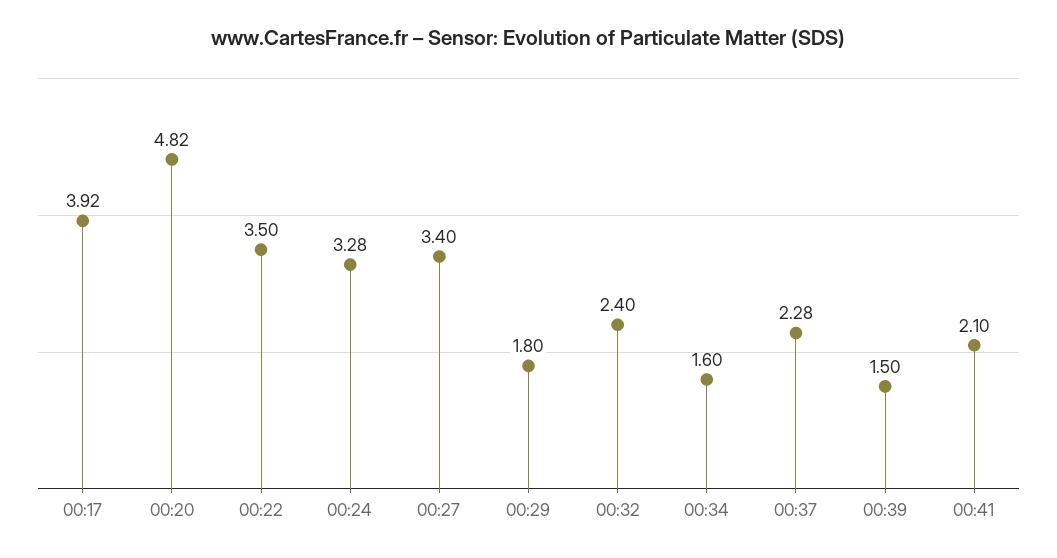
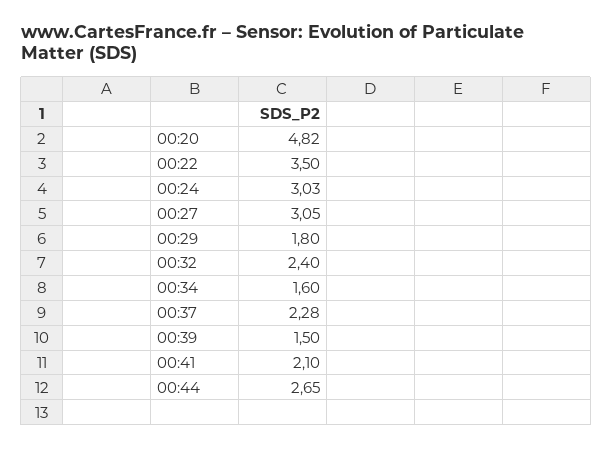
00:17: 3.92 -> none
00:24: 3.28 -> 3.03
00:27: 3.4 -> 3.05
00:44: none -> 2.65

